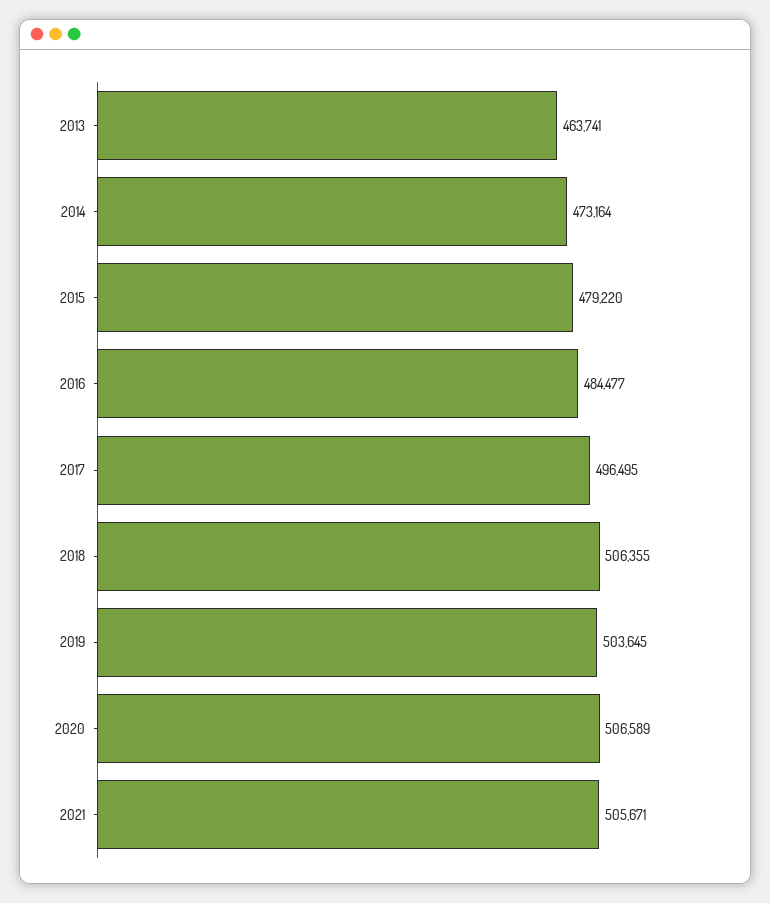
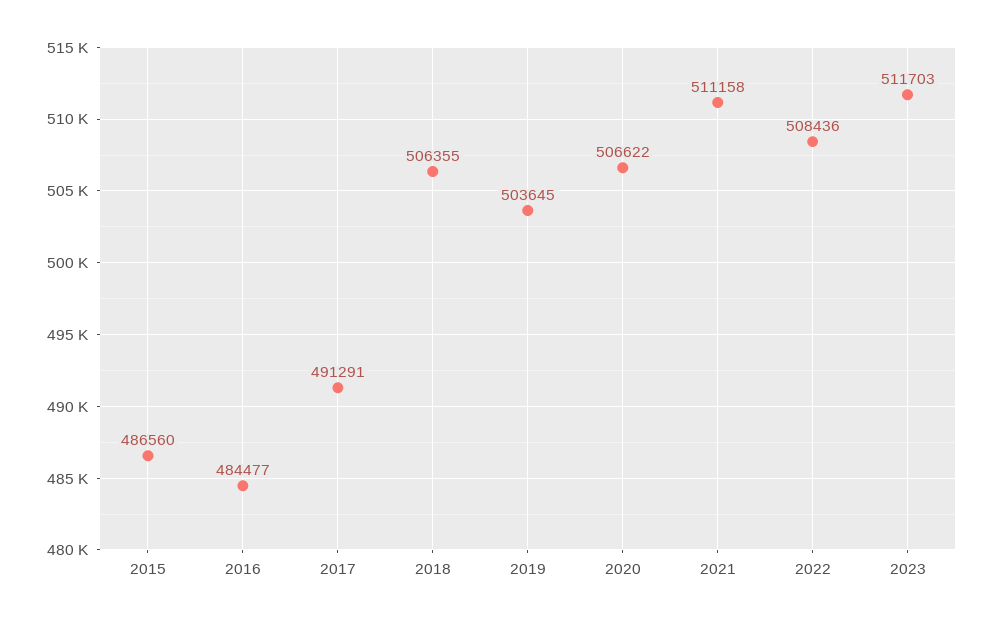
2013: 463741 -> none
2014: 473164 -> none
2015: 479220 -> 486560
2017: 496495 -> 491291
2020: 506589 -> 506622
2021: 505671 -> 511158
2022: none -> 508436
2023: none -> 511703

